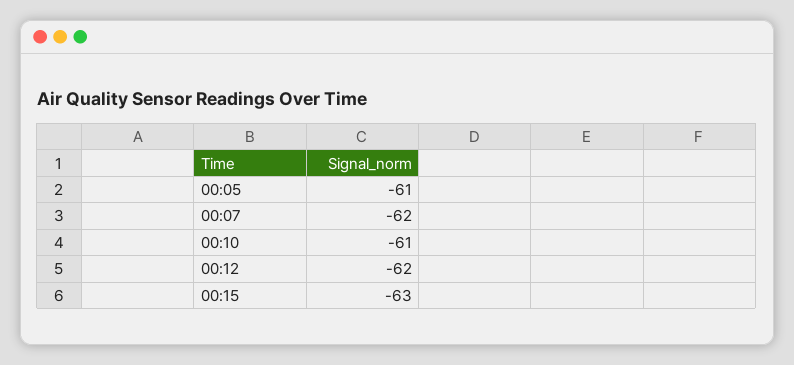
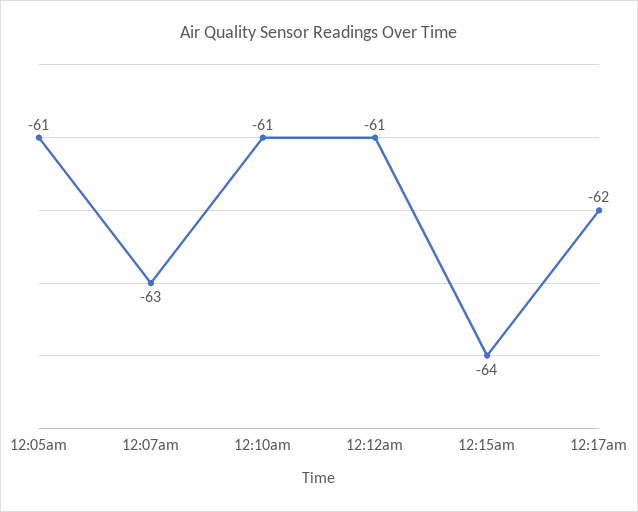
00:07: -62 -> -63
00:12: -62 -> -61
00:15: -63 -> -64
12:17am: none -> -62

